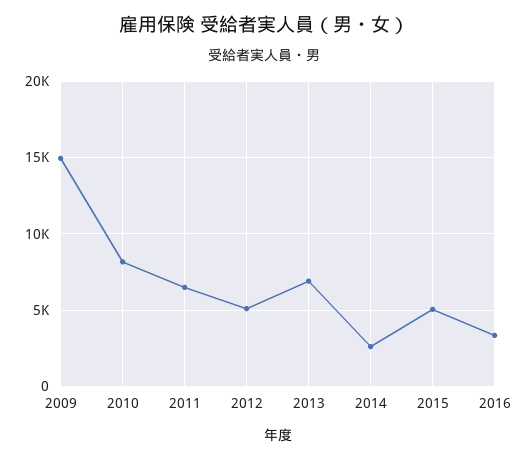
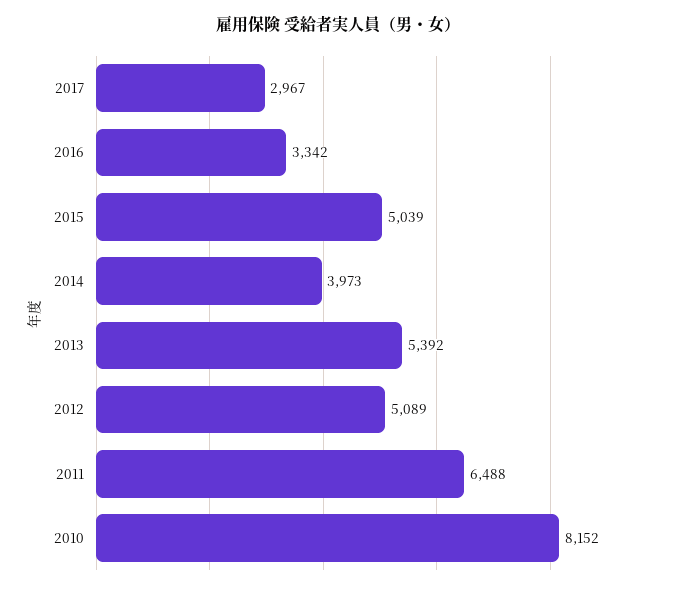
2009: 15000 -> none
2013: 7000 -> 5392
2014: 2500 -> 3973
2017: none -> 2967

